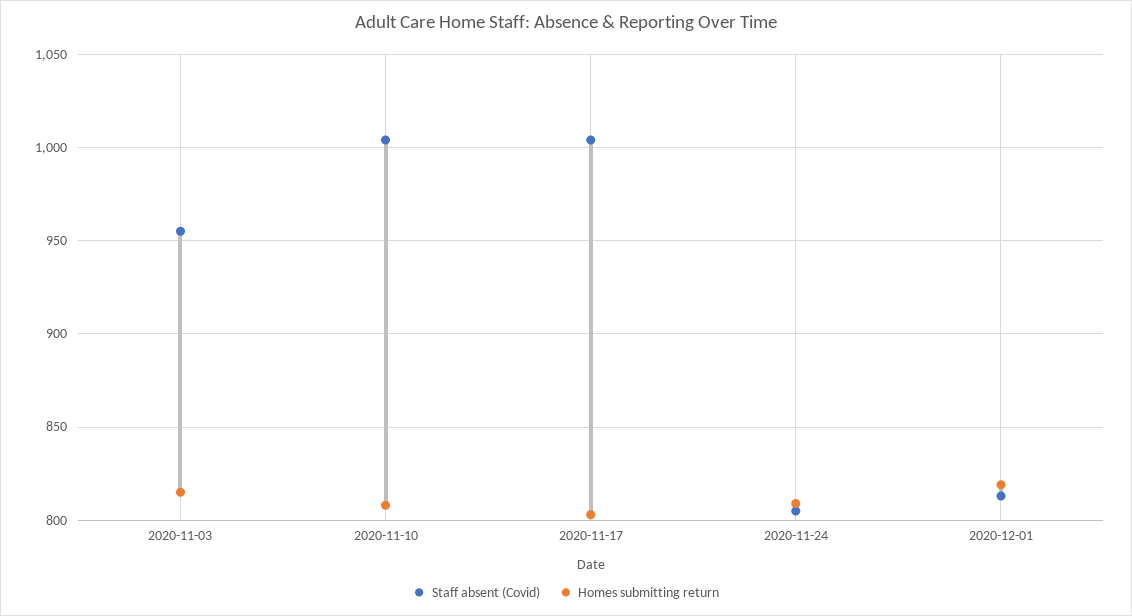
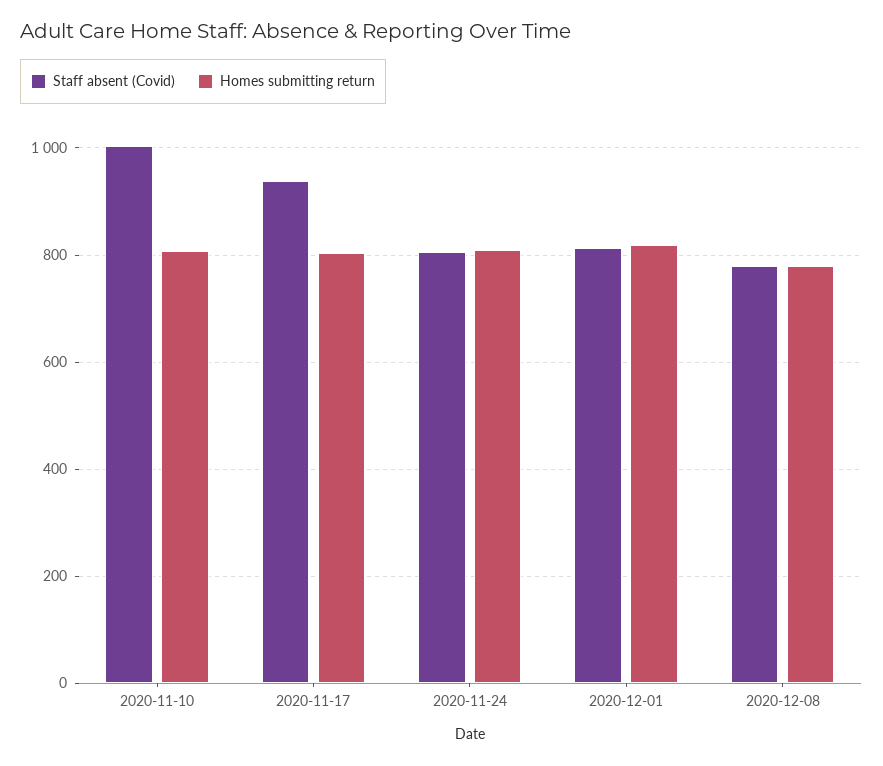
Staff absent (Covid), 2020-11-03: 955 -> none
Homes submitting return, 2020-11-03: 815 -> none
Staff absent (Covid), 2020-11-17: 1005 -> 940
Staff absent (Covid), 2020-12-08: none -> 780
Homes submitting return, 2020-12-08: none -> 780

